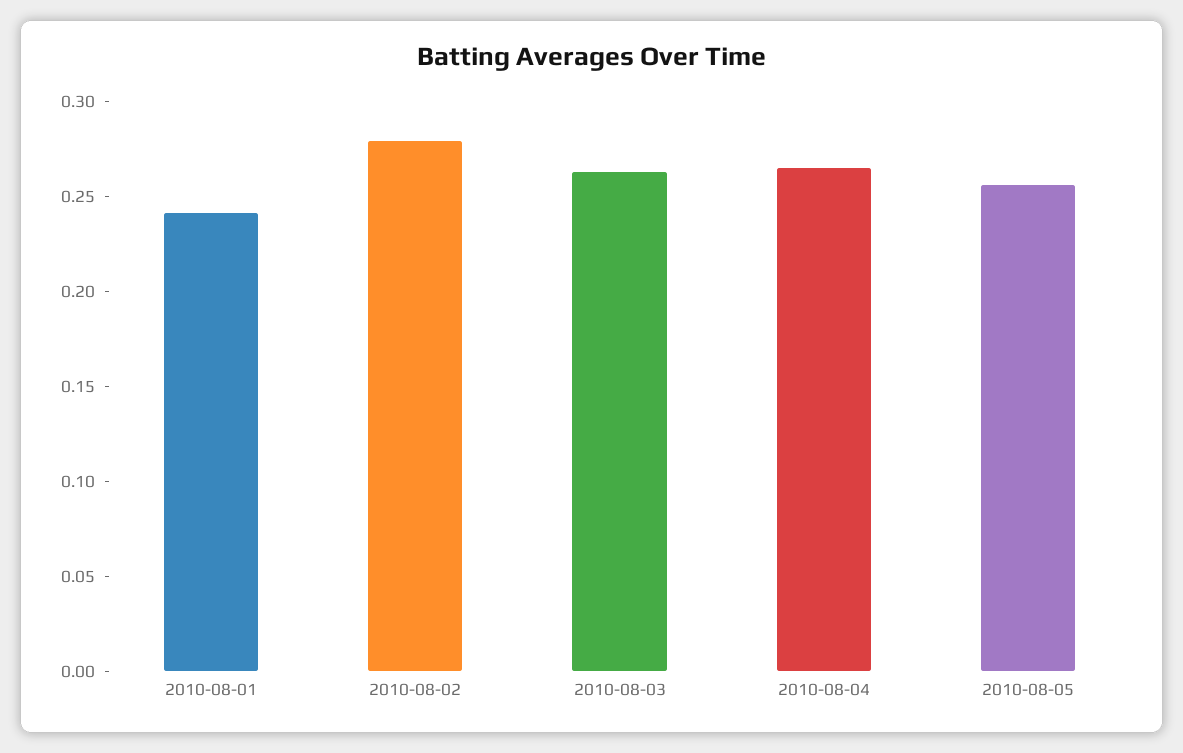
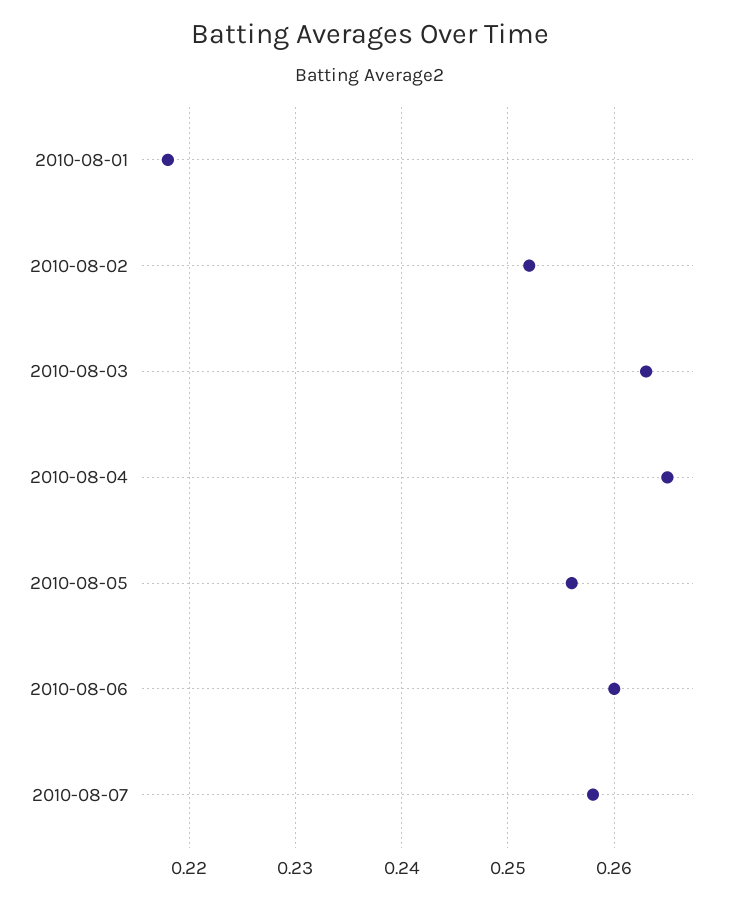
2010-08-01: 0.24 -> 0.218
2010-08-02: 0.28 -> 0.252
2010-08-06: none -> 0.26
2010-08-07: none -> 0.258

